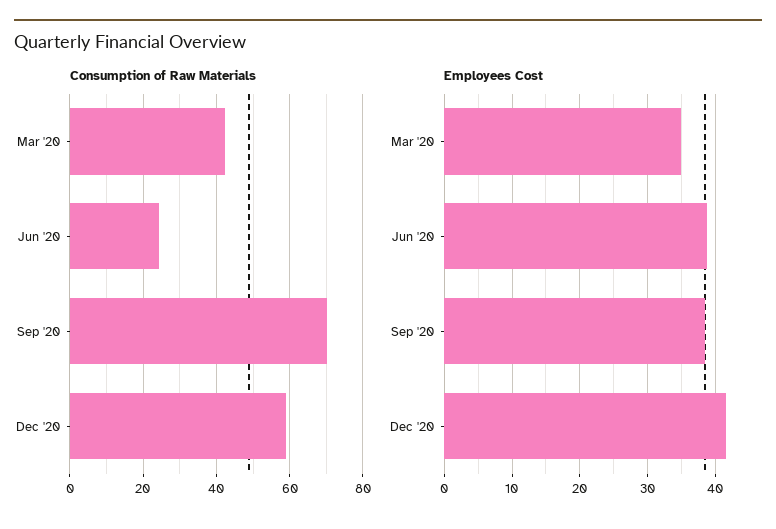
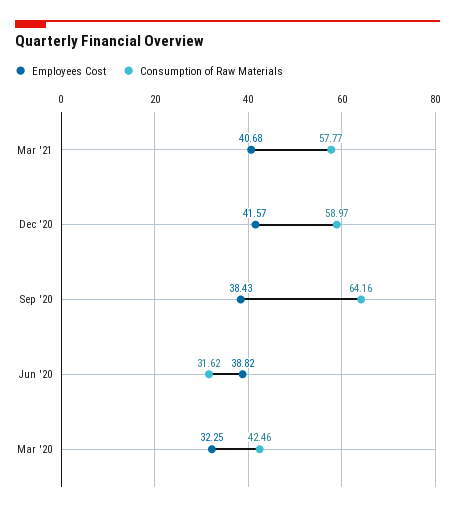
Consumption of Raw Materials, Jun '20: 24 -> 31.62
Consumption of Raw Materials, Sep '20: 70 -> 64.16
Employees Cost, Mar '20: 35 -> 32.25
Employees Cost, Mar '21: none -> 40.68
Consumption of Raw Materials, Mar '21: none -> 57.77

